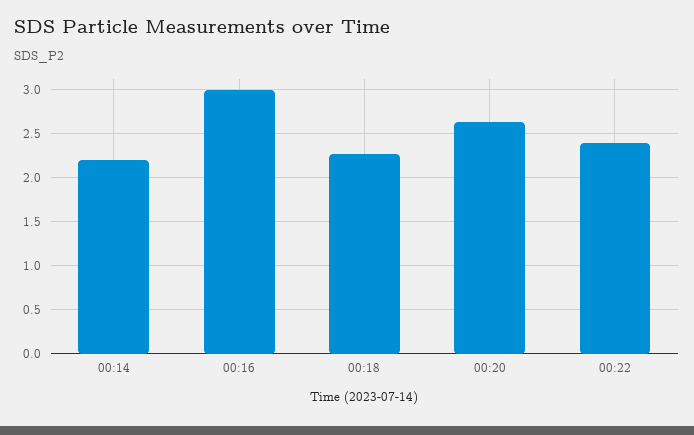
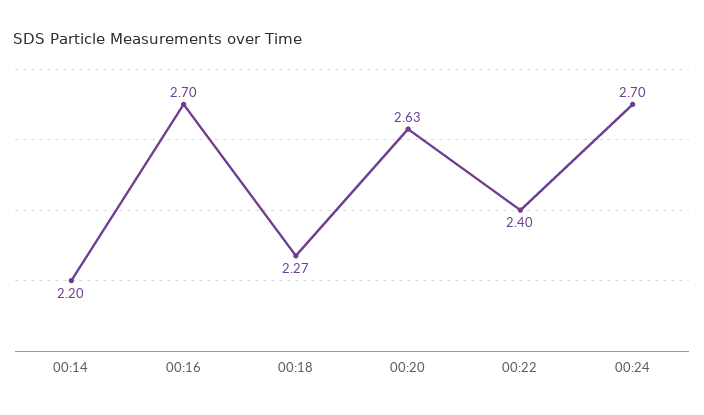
00:16: 3 -> 2.7
00:24: none -> 2.7

